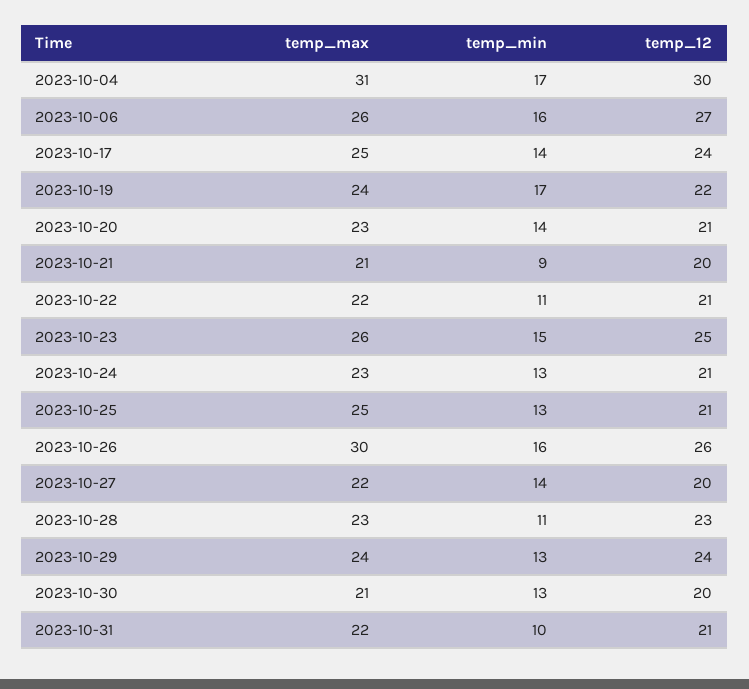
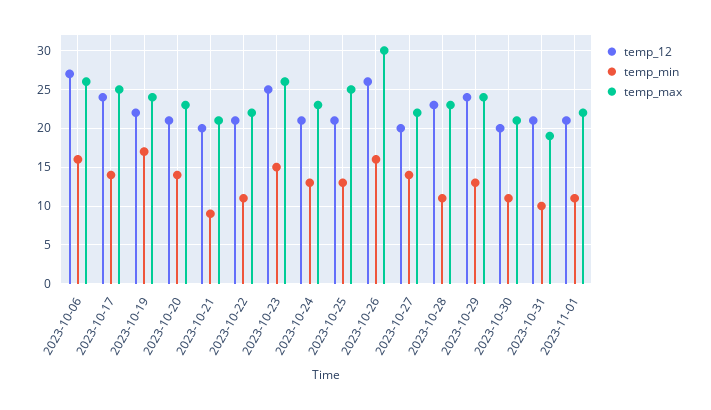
temp_max, 2023-10-04: 31 -> none
temp_min, 2023-10-04: 17 -> none
temp_12, 2023-10-04: 30 -> none
temp_min, 2023-10-30: 13 -> 11
temp_max, 2023-10-31: 22 -> 19
temp_12, 2023-11-01: none -> 21
temp_min, 2023-11-01: none -> 11
temp_max, 2023-11-01: none -> 22

